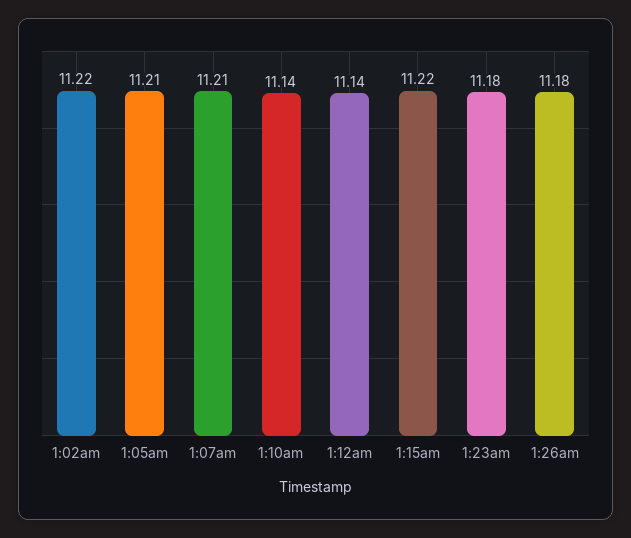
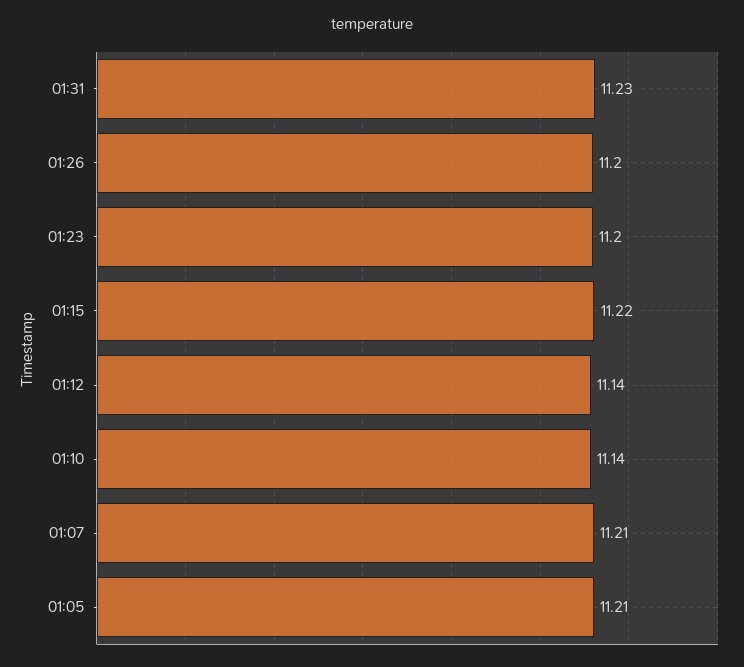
1:02am: 11.22 -> none
1:23am: 11.18 -> 11.2
1:26am: 11.18 -> 11.2
01:31: none -> 11.23

